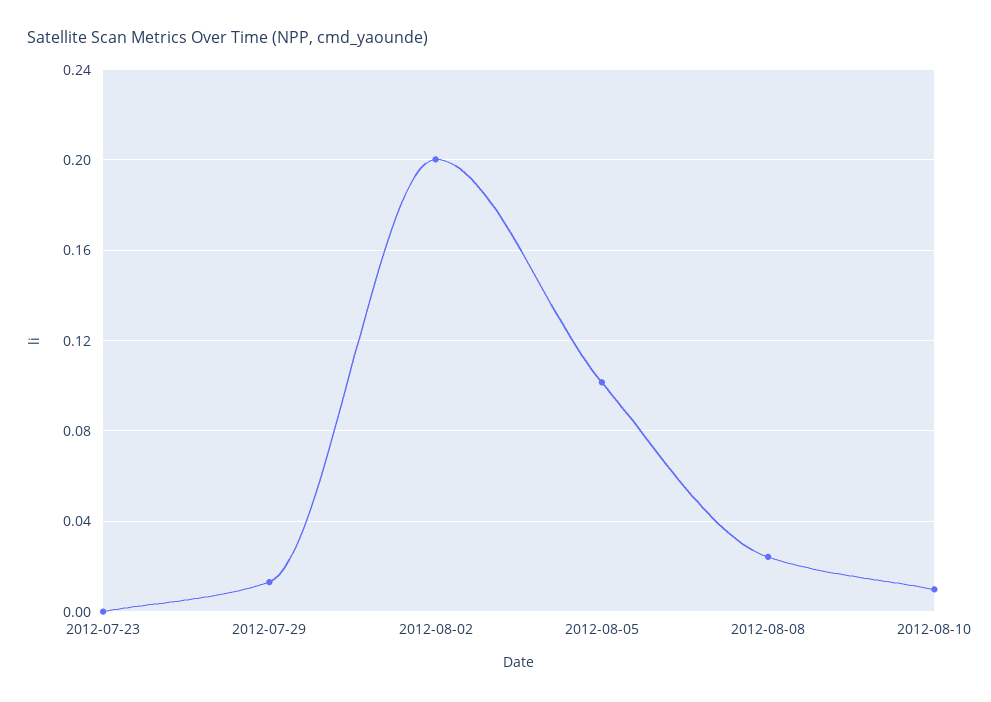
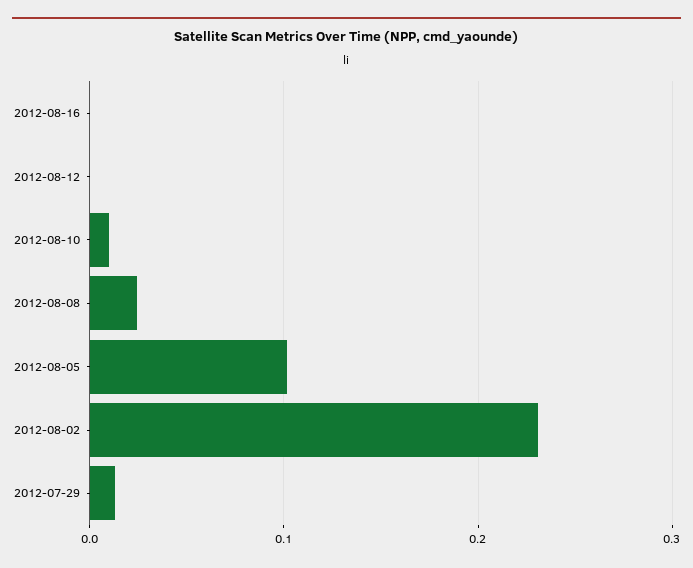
2012-07-23: 0 -> none
2012-08-02: 0.2 -> 0.23
2012-08-16: none -> 0
2012-08-12: none -> 0

